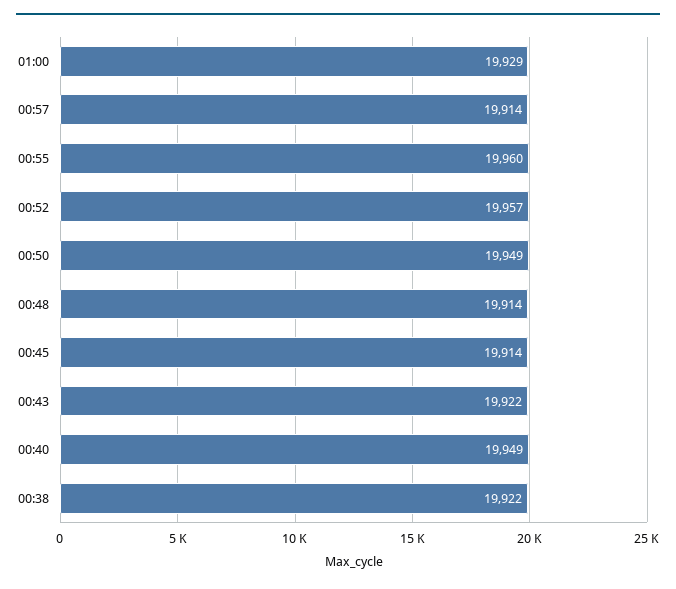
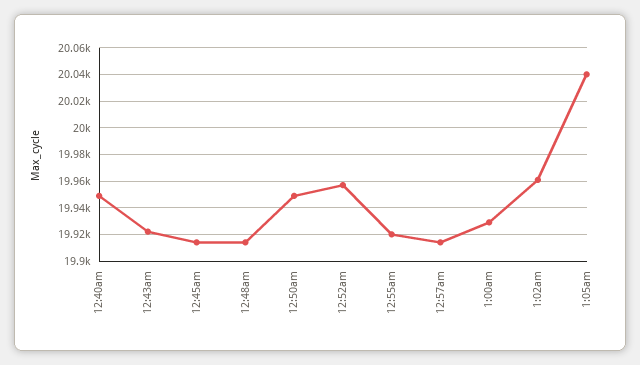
00:55: 19960 -> 19920
00:38: 19922 -> none
1:02am: none -> 19960
1:05am: none -> 20040

